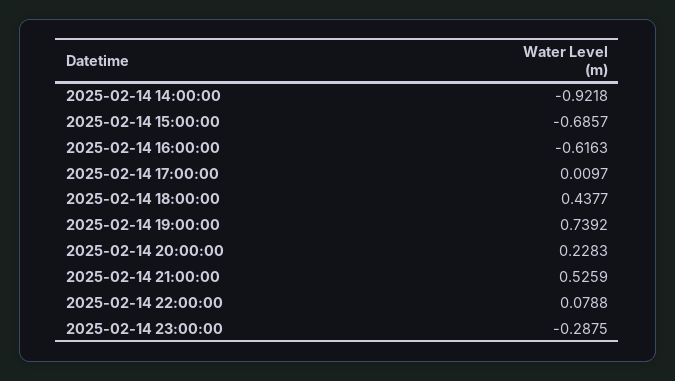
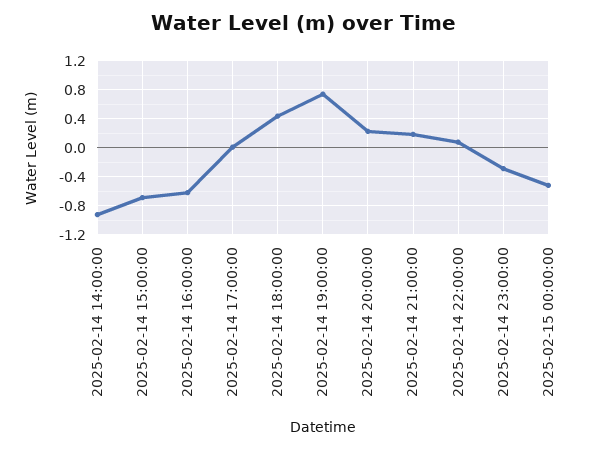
2025-02-14 21:00:00: 0.5259 -> 0.2
2025-02-15 00:00:00: none -> -0.5

